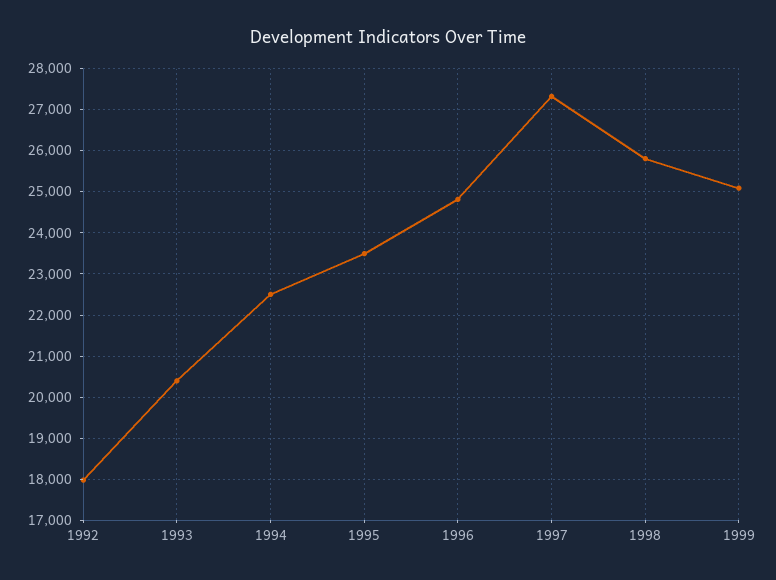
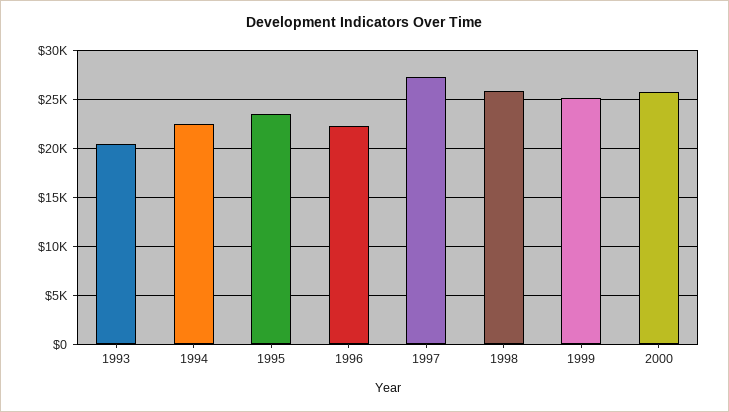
1992: 18000 -> none
1996: 24800 -> 22000
2000: none -> 26000

